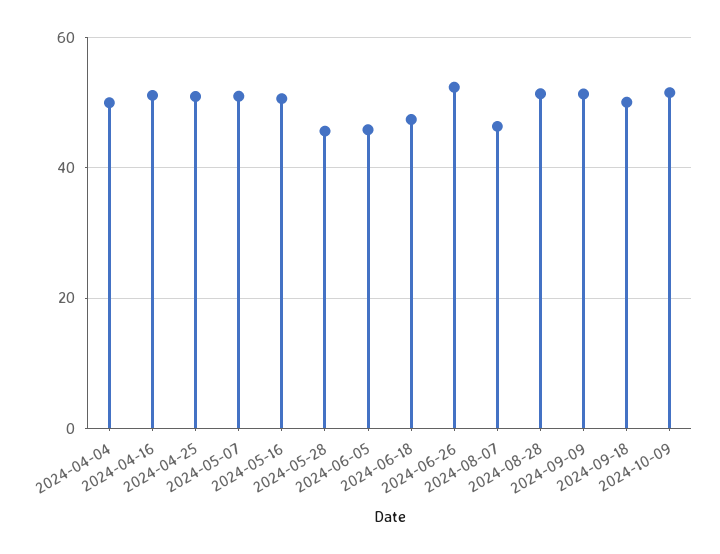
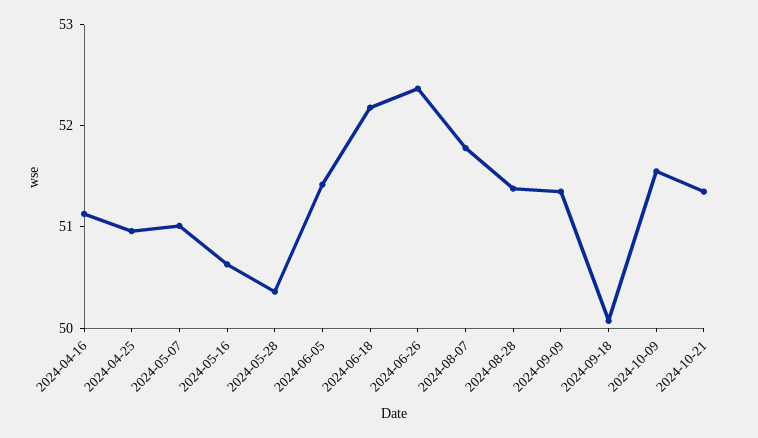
2024-04-04: 50 -> none
2024-05-28: 46 -> 50.4
2024-06-05: 46 -> 51.4
2024-06-18: 48 -> 52.2
2024-08-07: 46 -> 51.8
2024-10-21: none -> 51.4

